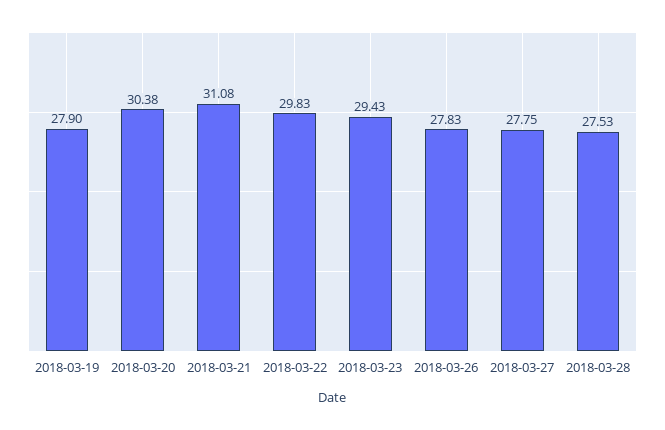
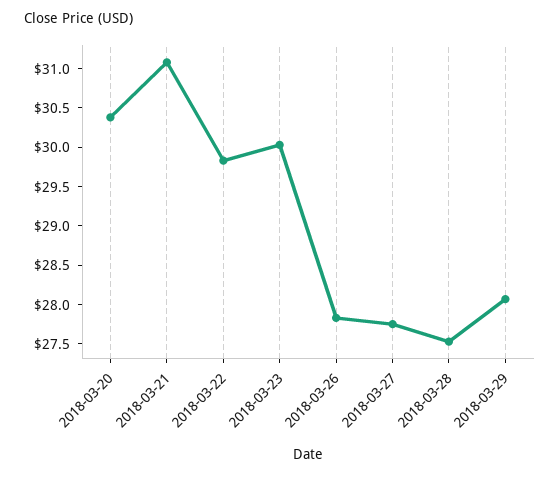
2018-03-19: 27.9 -> none
2018-03-23: 29.43 -> 30
2018-03-29: none -> 28

